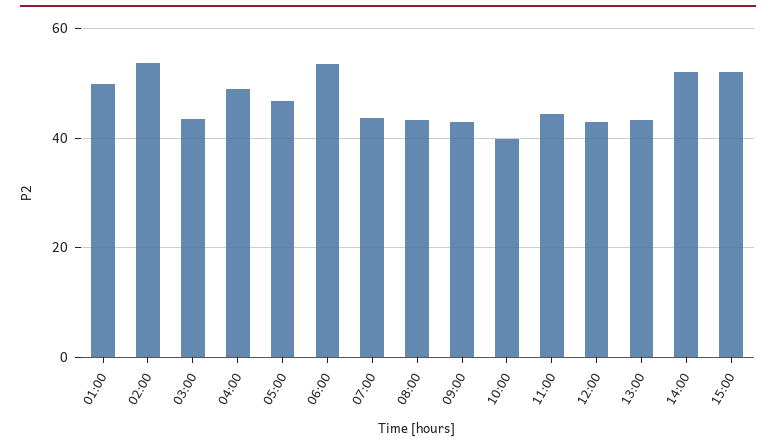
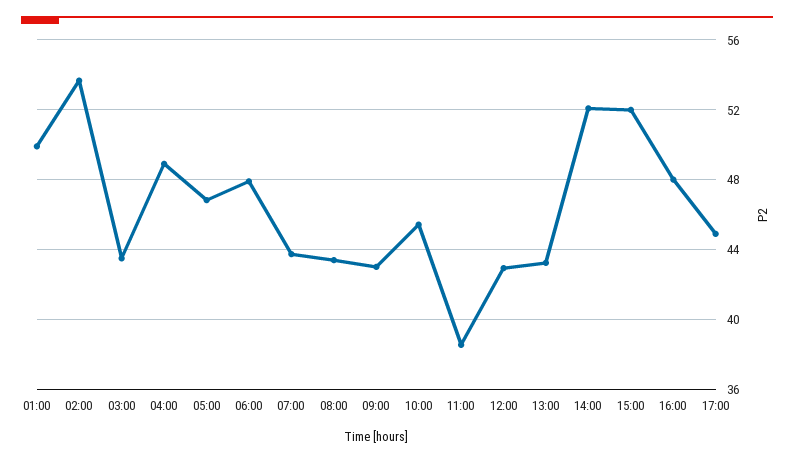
06:00: 54 -> 48
10:00: 40 -> 45.5
11:00: 44 -> 38.5
16:00: none -> 48
17:00: none -> 45

